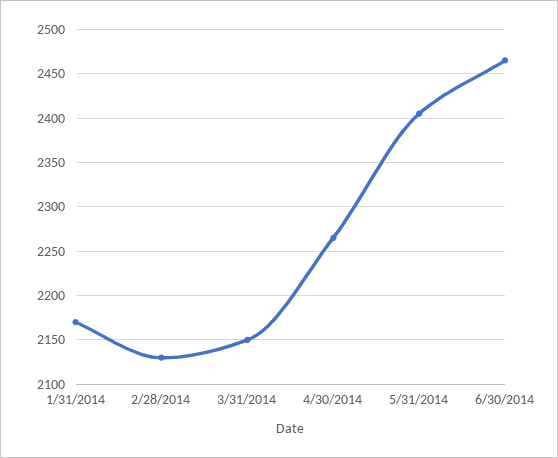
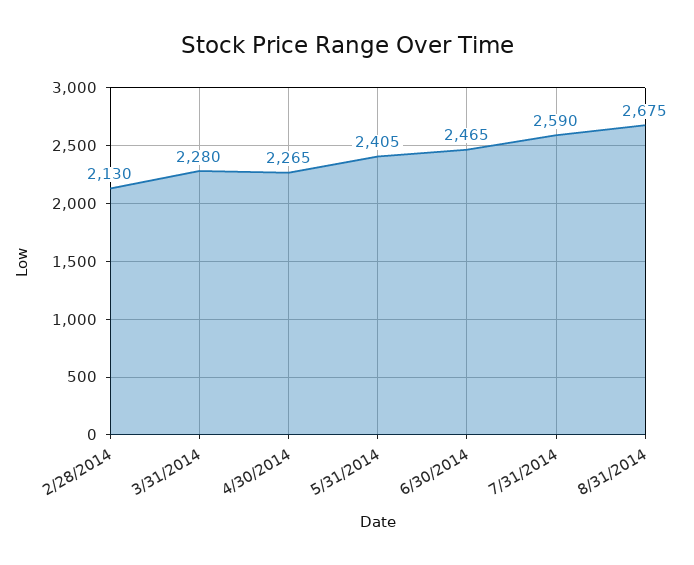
1/31/2014: 2170 -> none
3/31/2014: 2150 -> 2280
7/31/2014: none -> 2590
8/31/2014: none -> 2675

